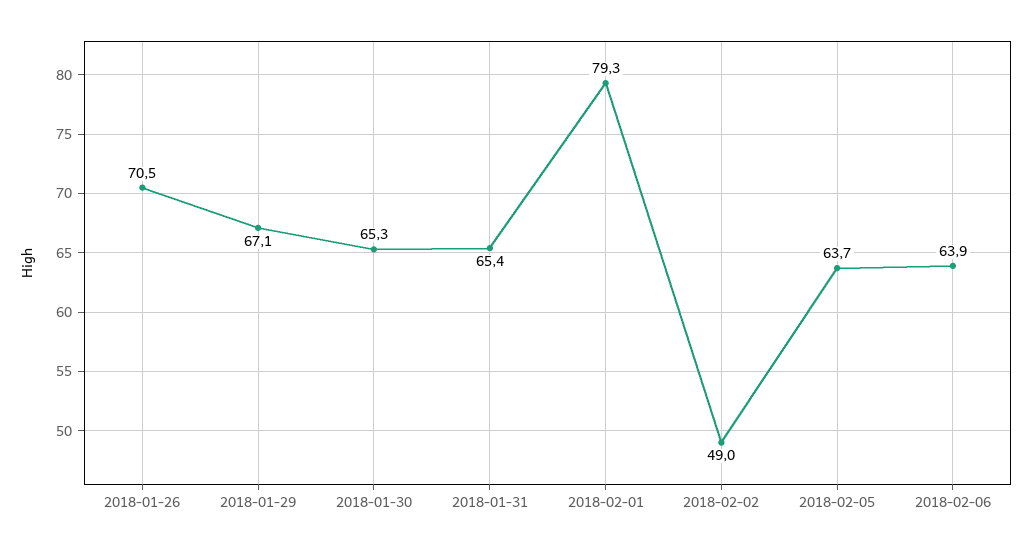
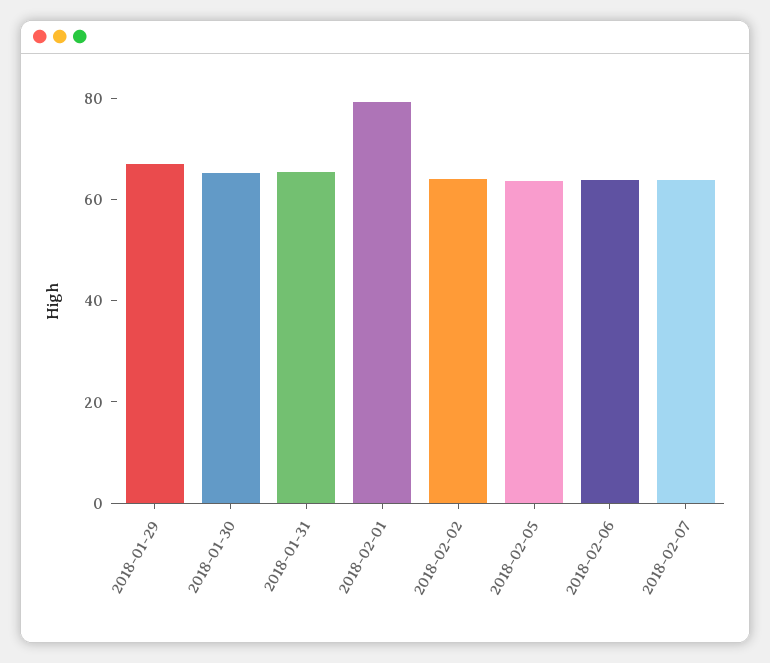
2018-01-26: 70.5 -> none
2018-02-02: 49 -> 65
2018-02-07: none -> 65

